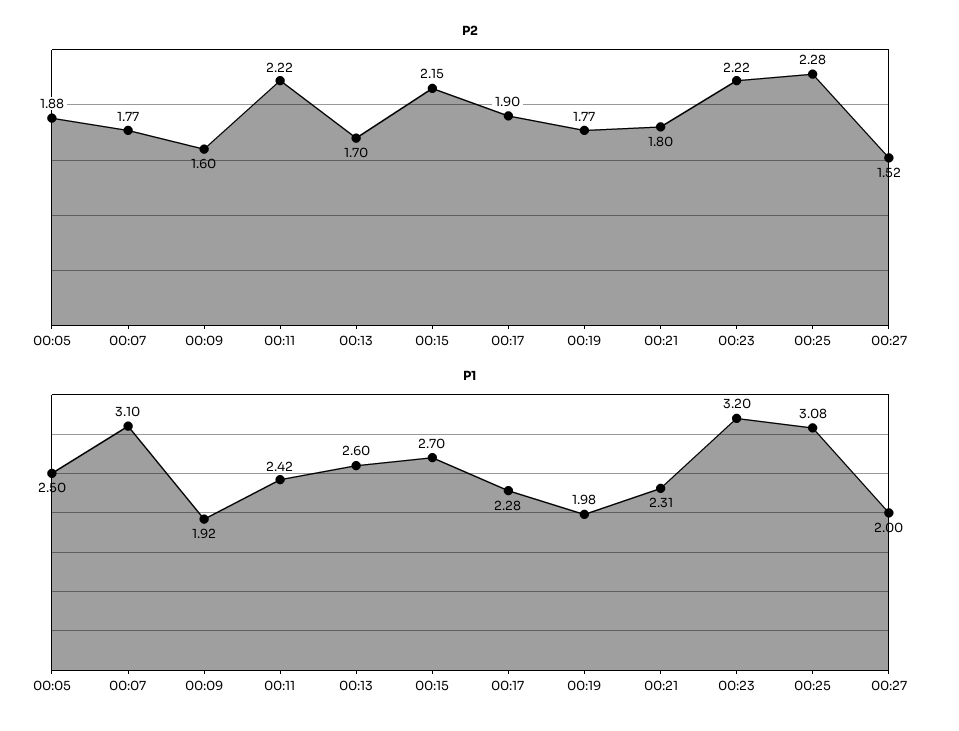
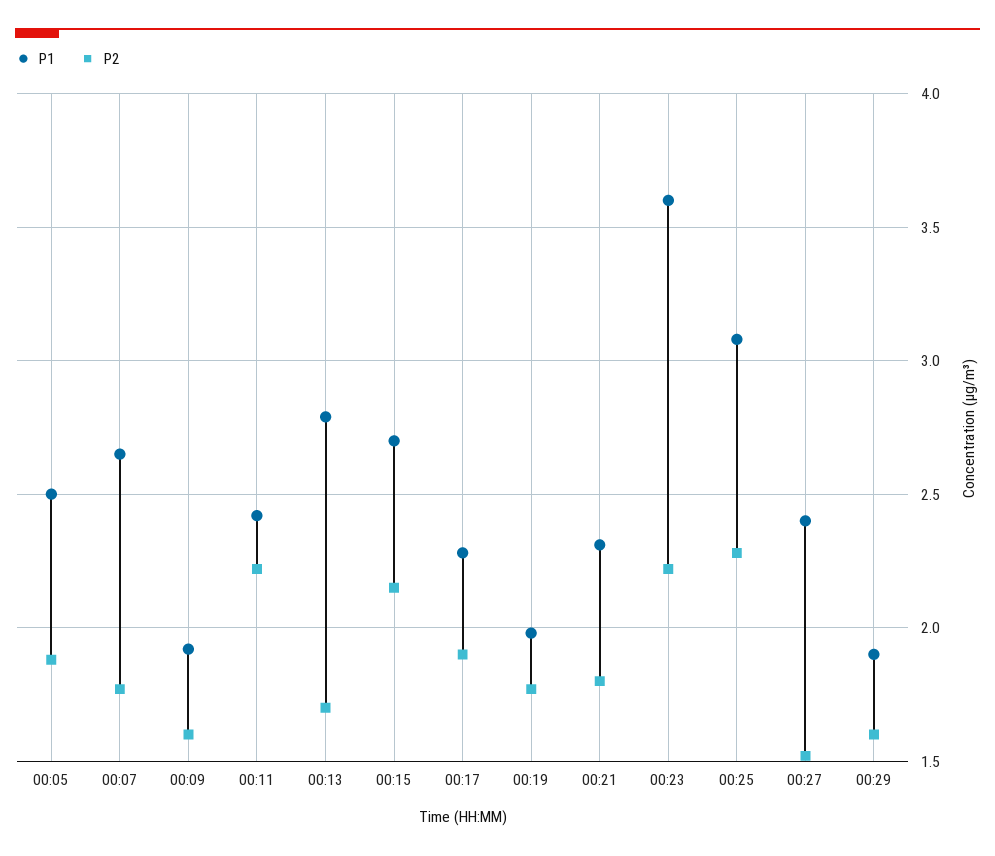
P1, 00:07: 3.1 -> 2.65
P1, 00:13: 2.6 -> 2.8
P1, 00:23: 3.2 -> 3.6
P1, 00:27: 2 -> 2.4
P1, 00:29: none -> 1.9
P2, 00:29: none -> 1.6

